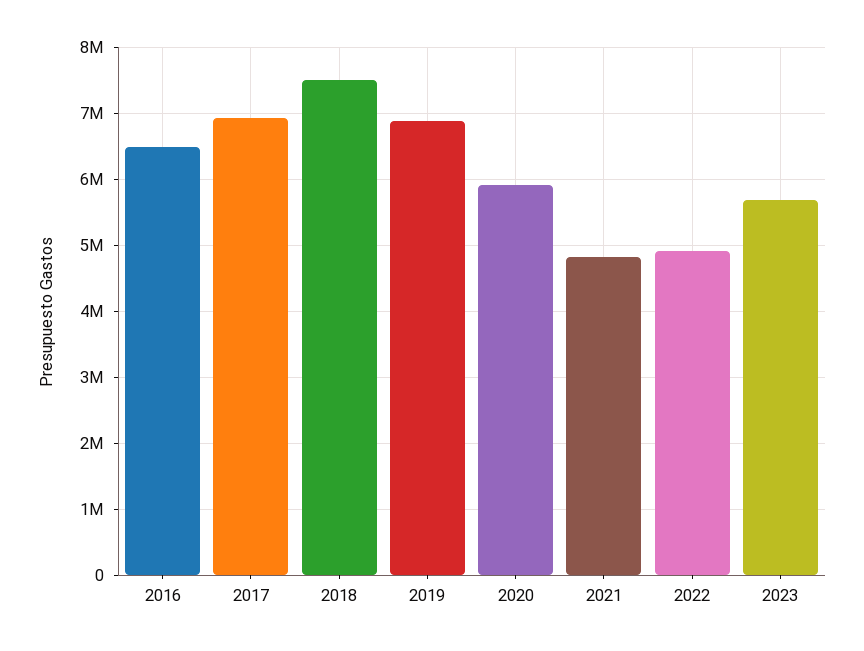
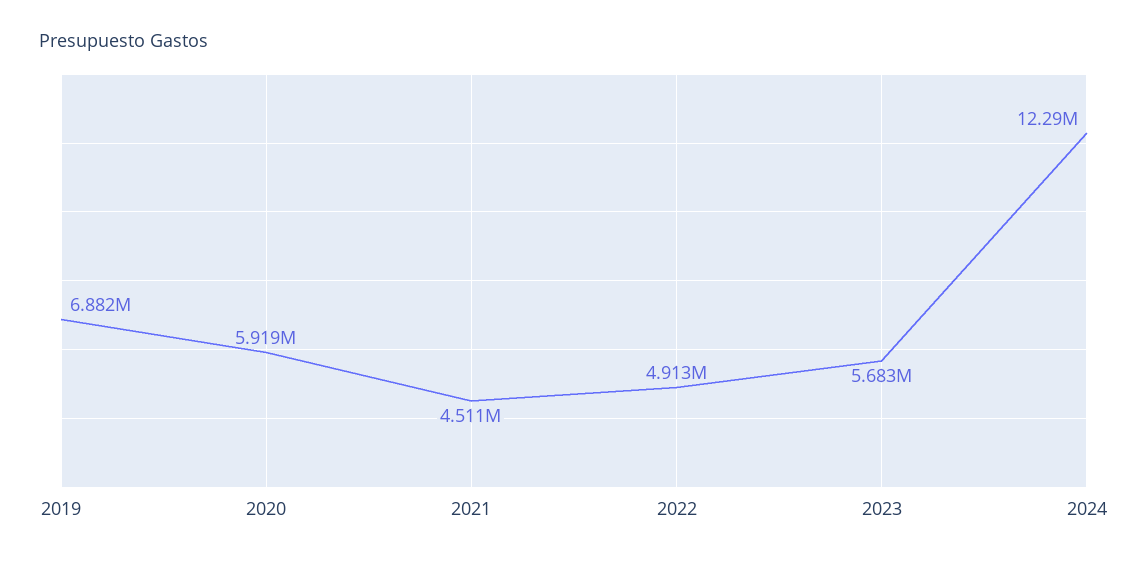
2016: 6500000 -> none
2017: 6900000 -> none
2018: 7500000 -> none
2021: 4800000 -> 4511000
2024: none -> 12290000

